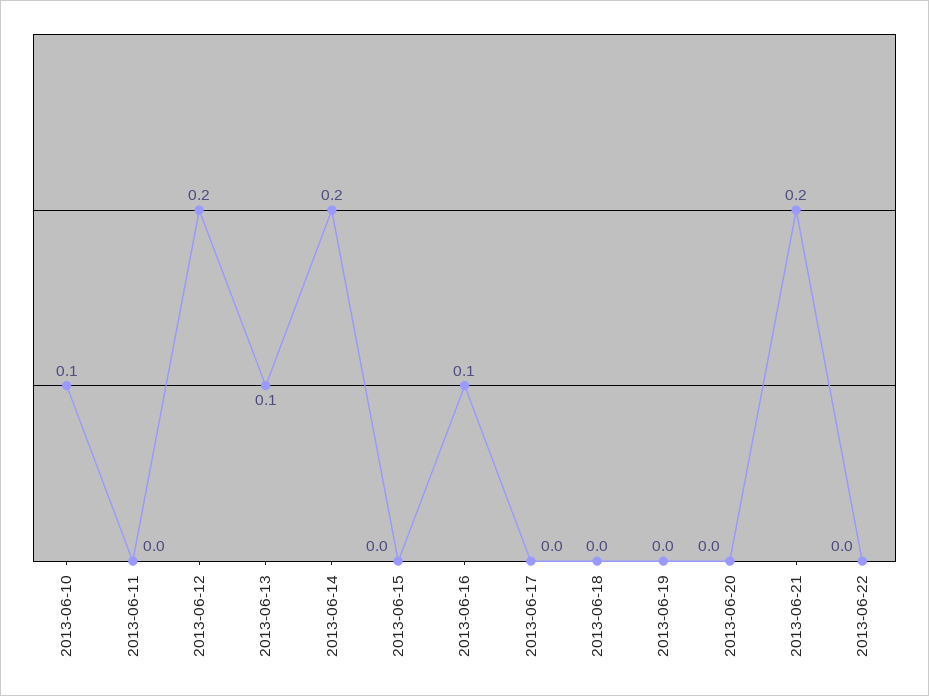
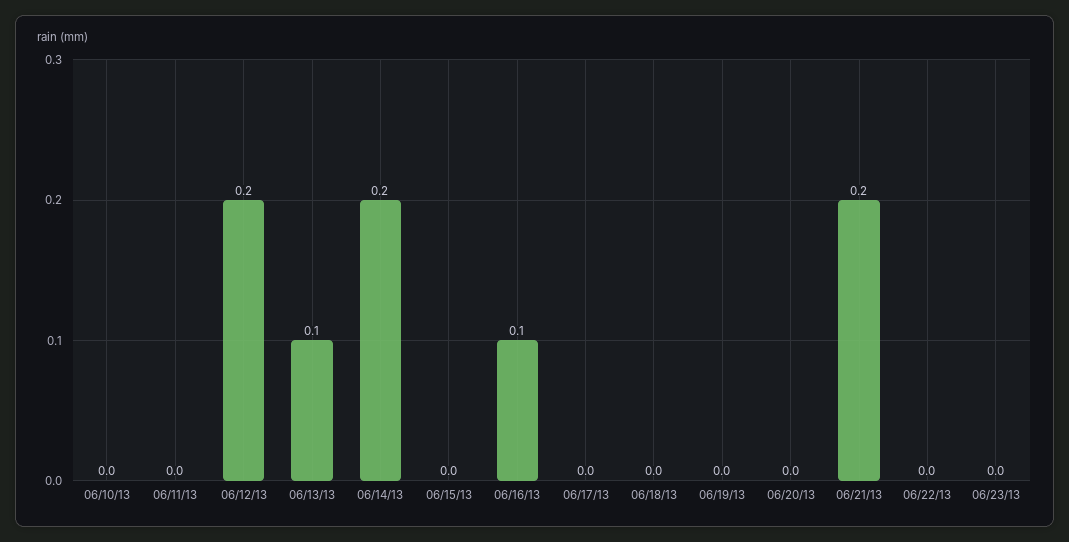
2013-06-10: 0.1 -> 0
06/23/13: none -> 0

